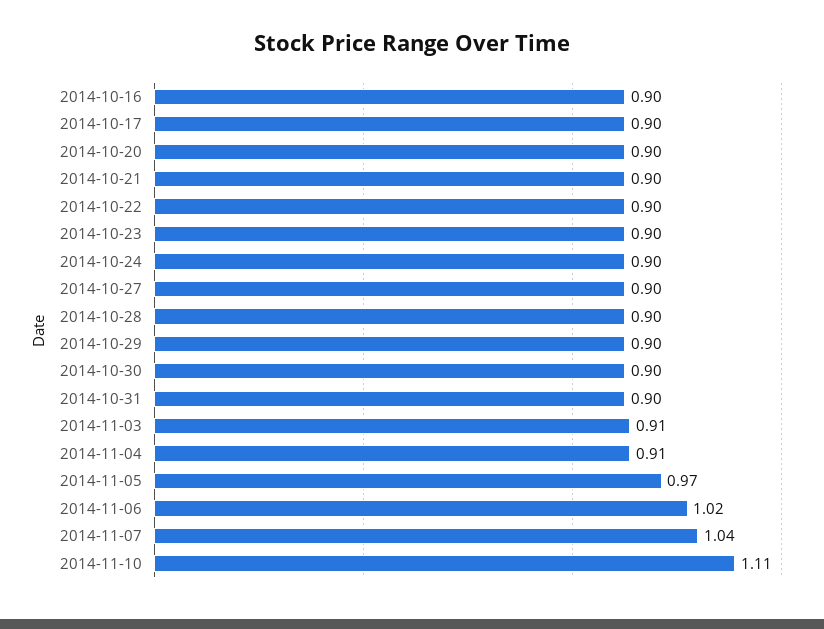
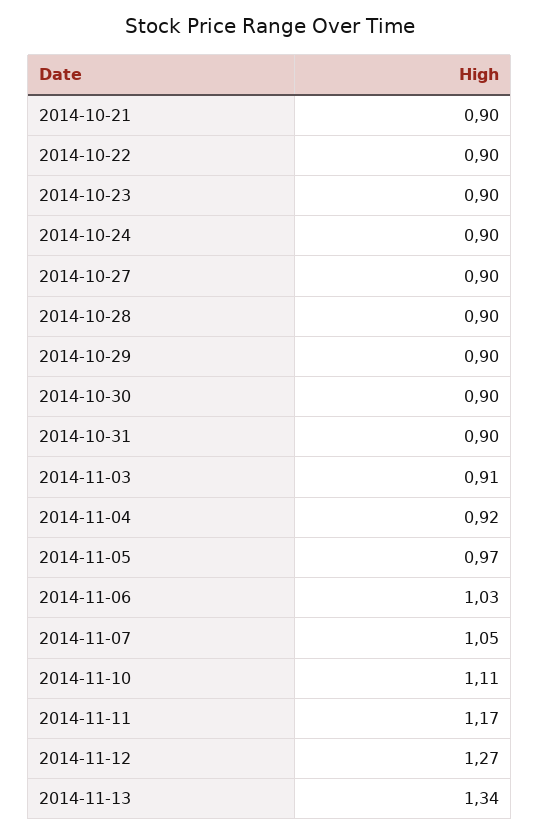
2014-10-16: 0.9 -> none
2014-10-17: 0.9 -> none
2014-10-20: 0.9 -> none
2014-11-04: 0.91 -> 0.92
2014-11-06: 1.02 -> 1.03
2014-11-07: 1.04 -> 1.05
2014-11-11: none -> 1.17
2014-11-12: none -> 1.27
2014-11-13: none -> 1.34

